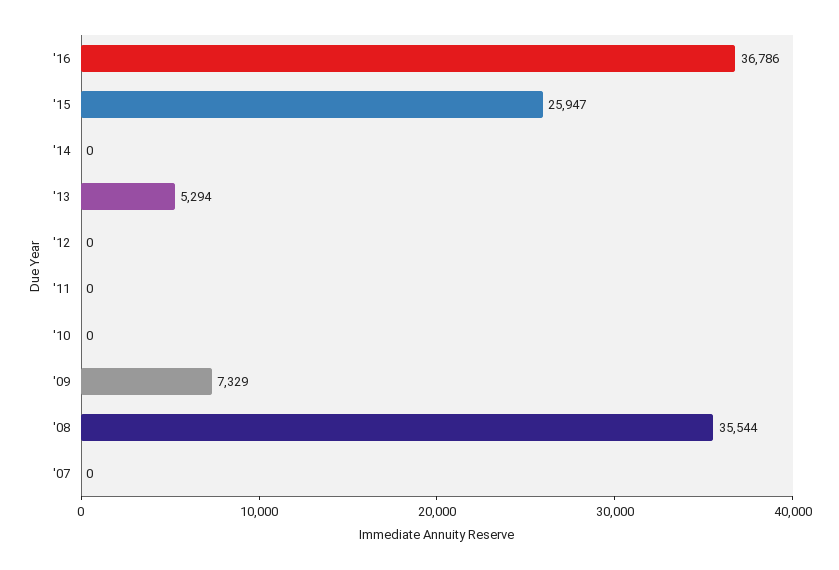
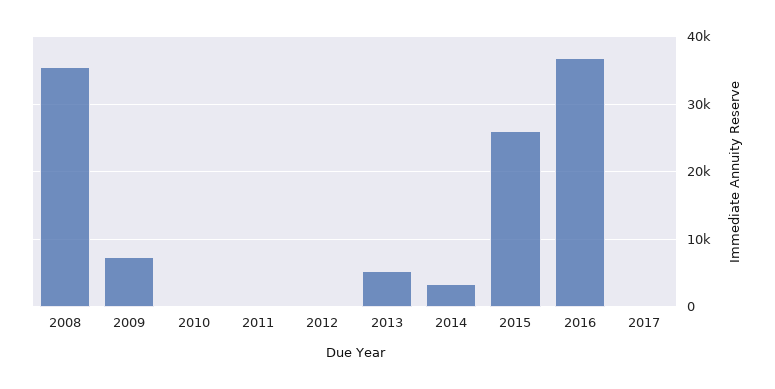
'14: 0 -> 3000
'07: 0 -> none
2017: none -> 0

